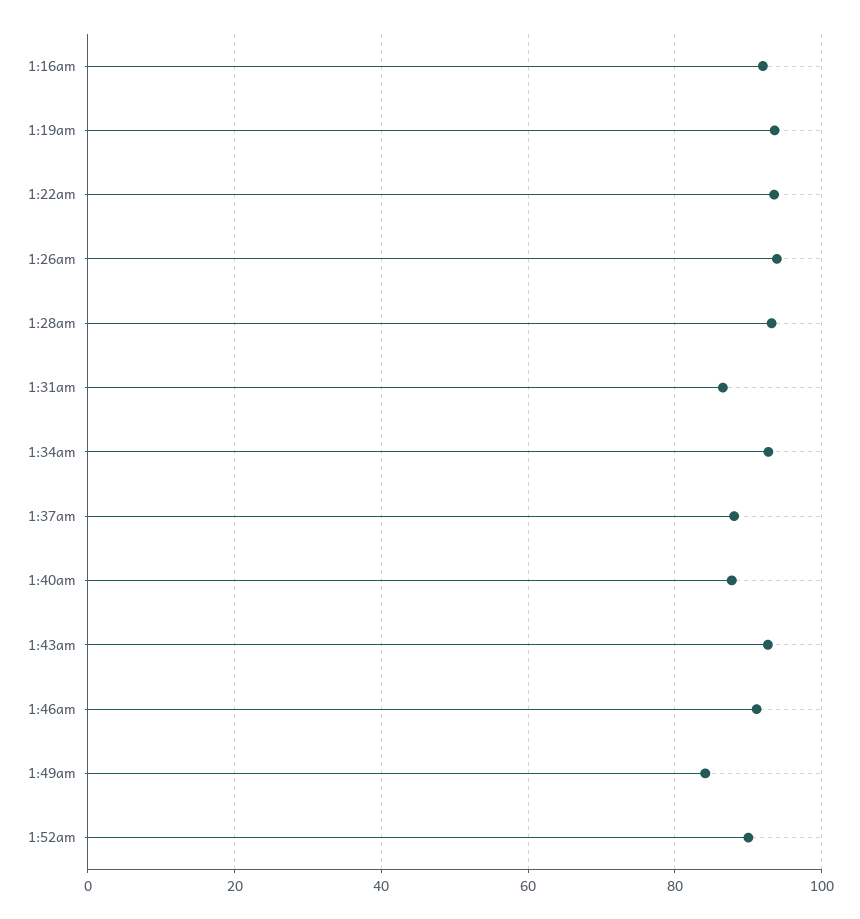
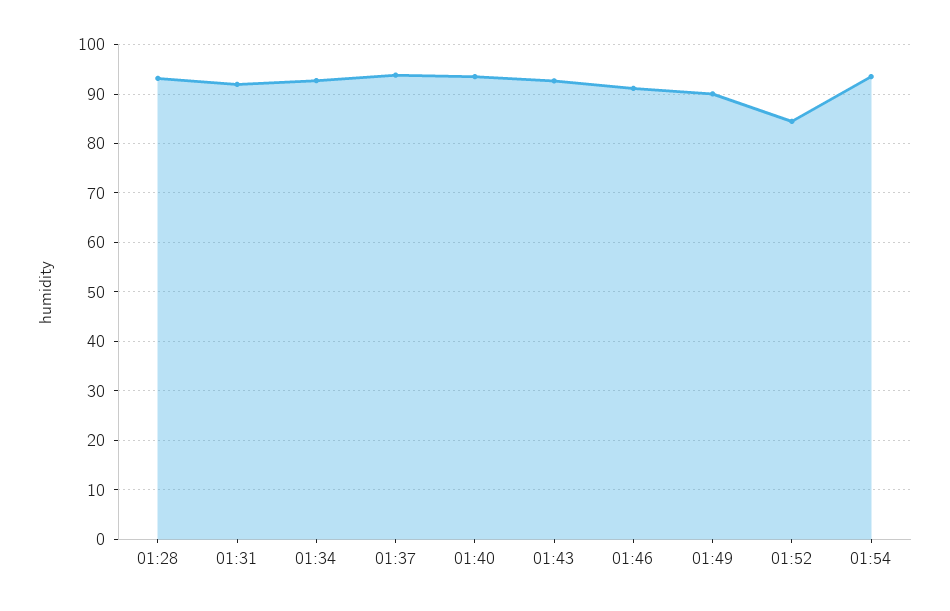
1:16am: 92 -> none
1:19am: 94 -> none
1:22am: 94 -> none
1:26am: 94 -> none
1:31am: 86 -> 92
1:37am: 88 -> 94
1:40am: 88 -> 94
1:49am: 84 -> 90
1:52am: 90 -> 84
01:54: none -> 94

